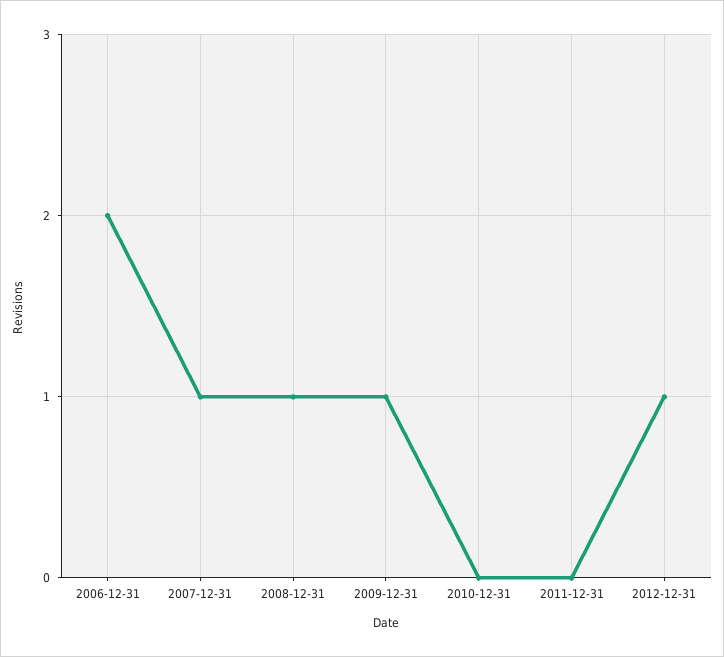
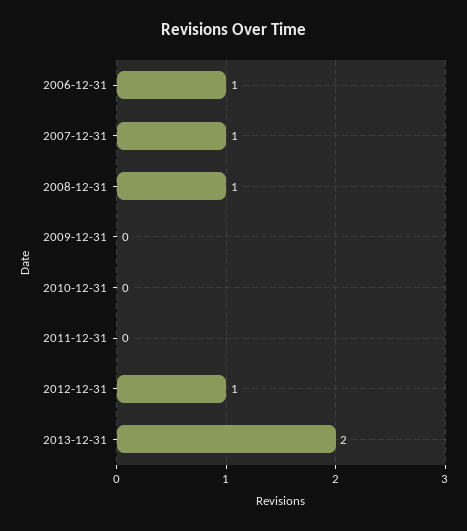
2006-12-31: 2 -> 1
2009-12-31: 1 -> 0
2013-12-31: none -> 2

